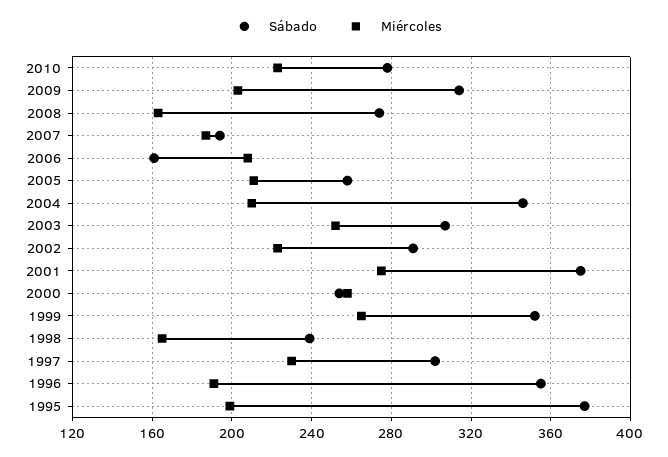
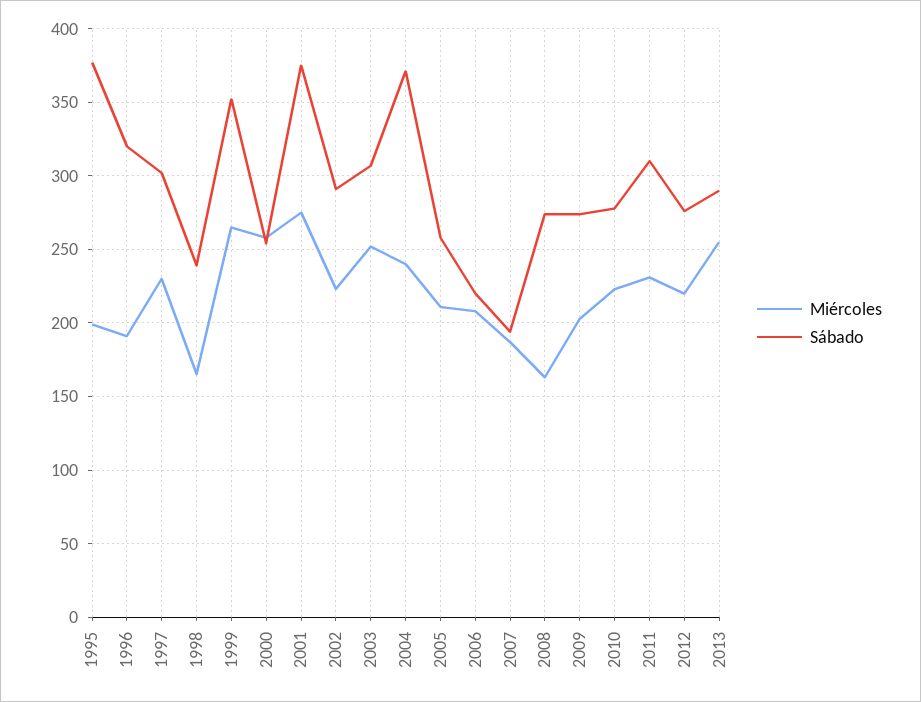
Sábado, 2009: 315 -> 275
Sábado, 2006: 160 -> 220
Sábado, 2004: 345 -> 370
Miércoles, 2004: 210 -> 240
Sábado, 1996: 355 -> 320
Miércoles, 2011: none -> 230
Sábado, 2011: none -> 310
Miércoles, 2012: none -> 220
Sábado, 2012: none -> 275
Miércoles, 2013: none -> 255
Sábado, 2013: none -> 290

